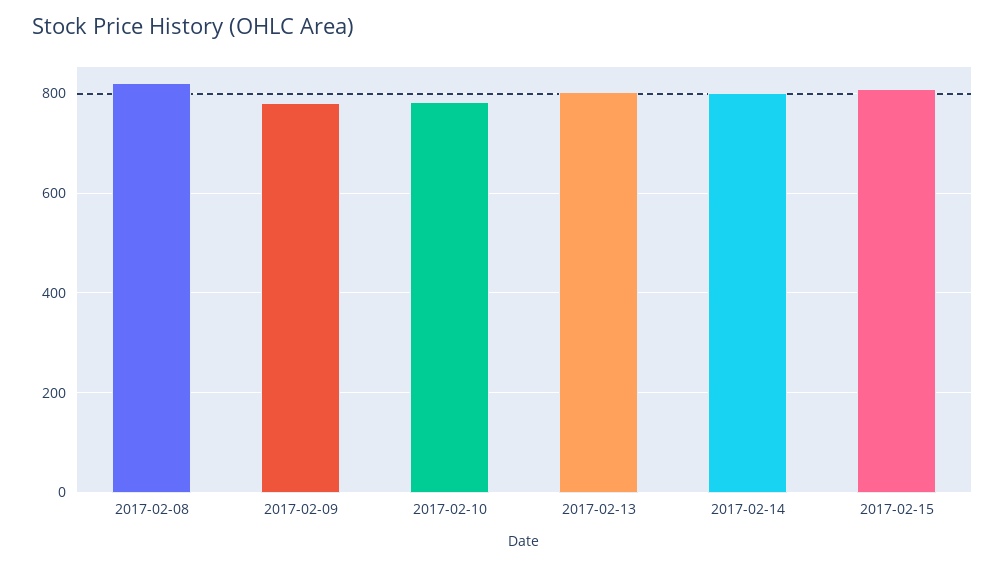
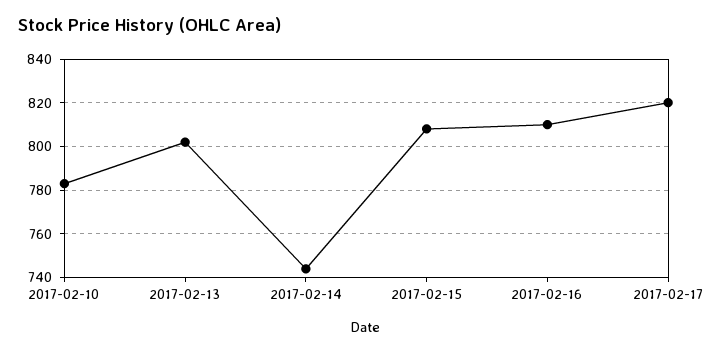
2017-02-08: 820 -> none
2017-02-09: 780 -> none
2017-02-14: 800 -> 745
2017-02-16: none -> 810
2017-02-17: none -> 820

